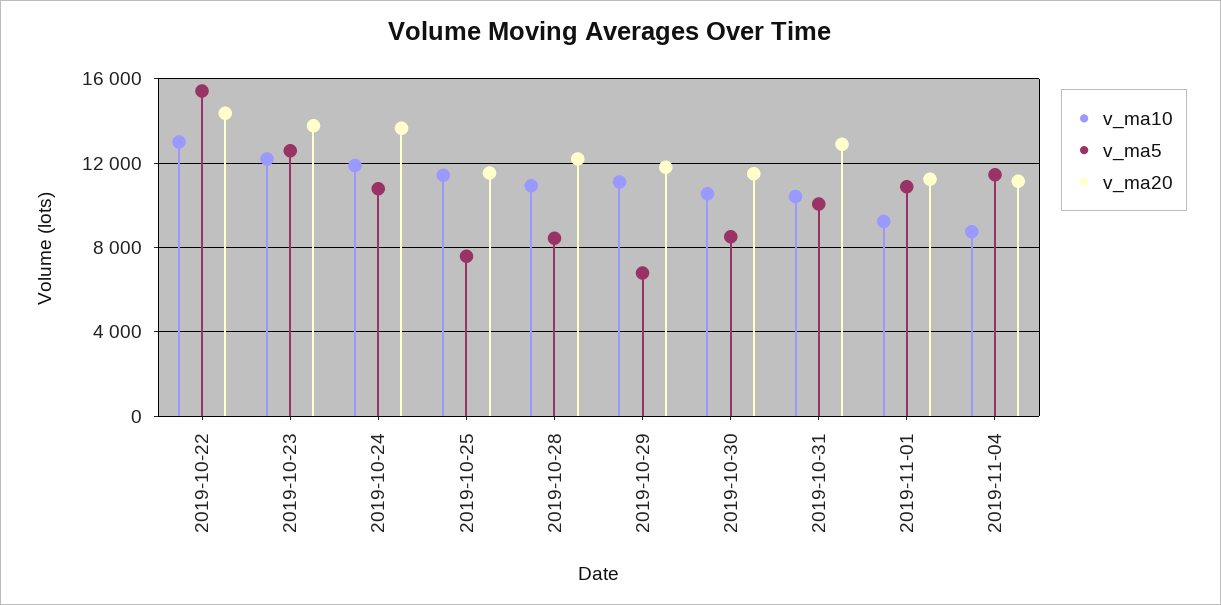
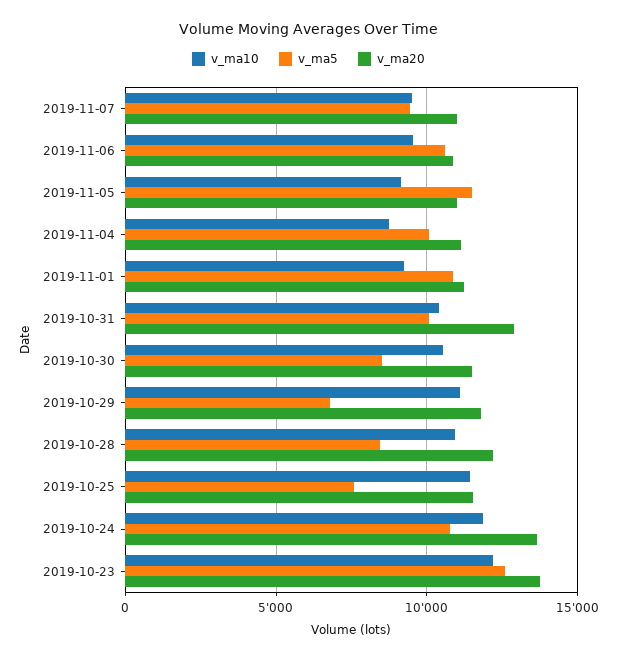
v_ma10, 2019-10-22: 13000 -> none
v_ma5, 2019-10-22: 15500 -> none
v_ma20, 2019-10-22: 14500 -> none
v_ma5, 2019-11-04: 11500 -> 10000
v_ma10, 2019-11-07: none -> 9500
v_ma5, 2019-11-07: none -> 9500
v_ma20, 2019-11-07: none -> 11000
v_ma10, 2019-11-06: none -> 9500
v_ma5, 2019-11-06: none -> 10500
v_ma20, 2019-11-06: none -> 11000
v_ma10, 2019-11-05: none -> 9000
v_ma5, 2019-11-05: none -> 11500
v_ma20, 2019-11-05: none -> 11000

